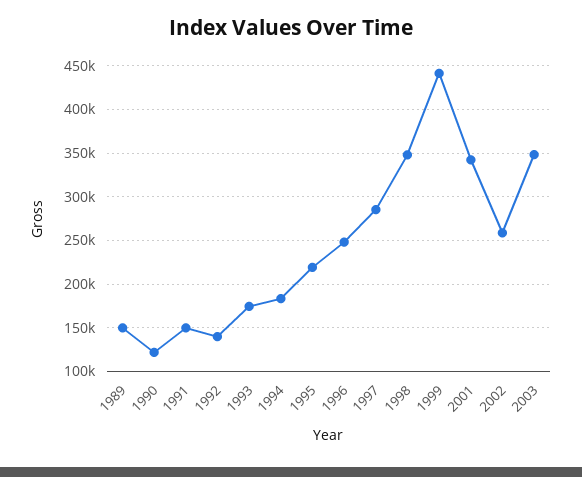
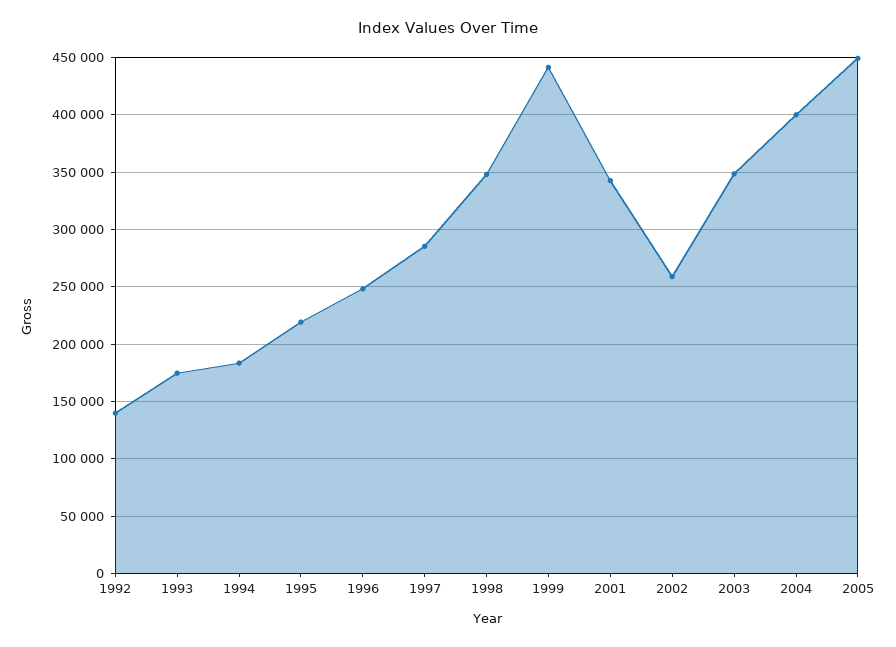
1989: 150000 -> none
1990: 120000 -> none
1991: 150000 -> none
2004: none -> 400000
2005: none -> 450000

